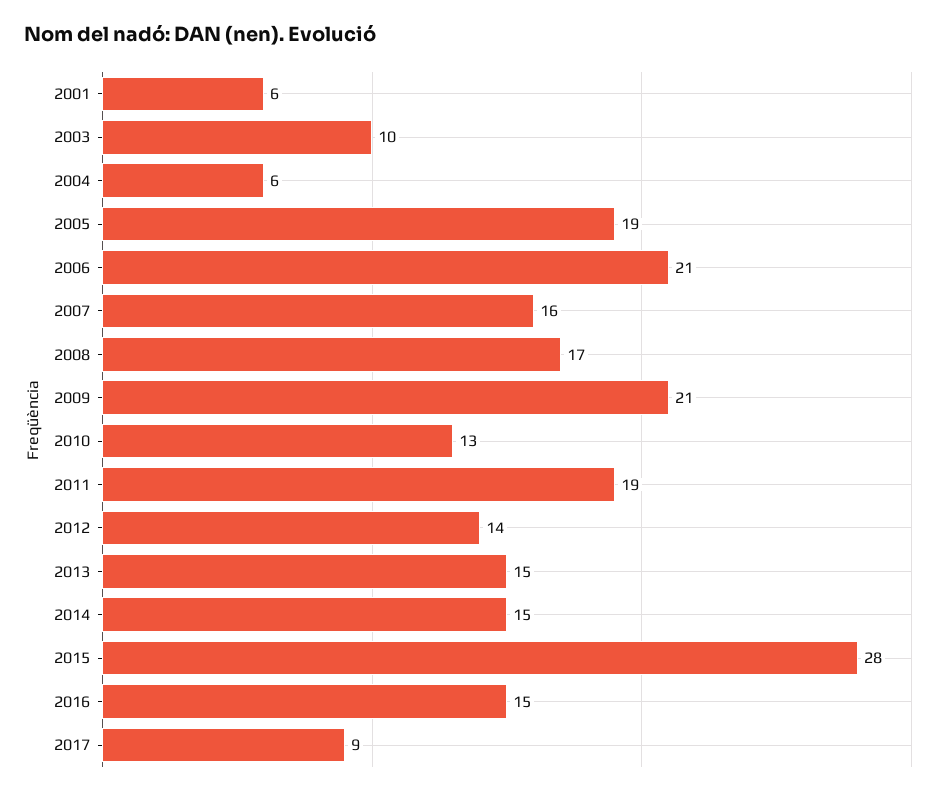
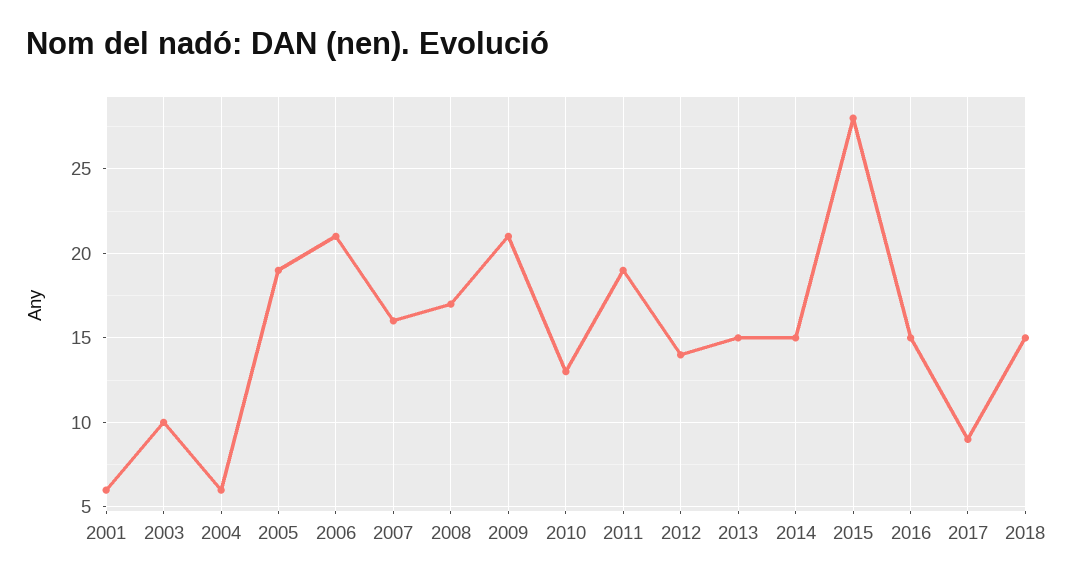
2018: none -> 15

